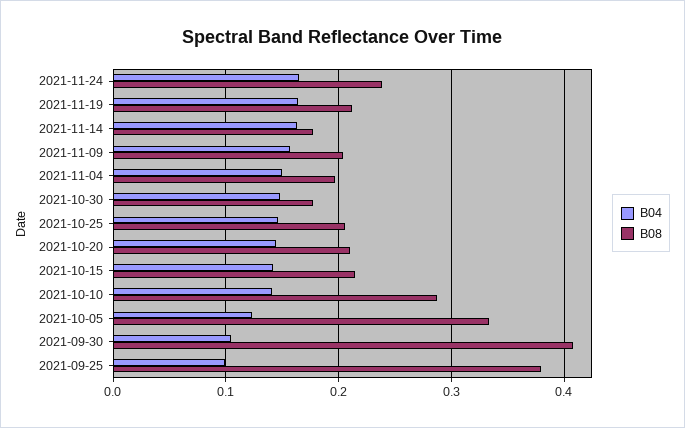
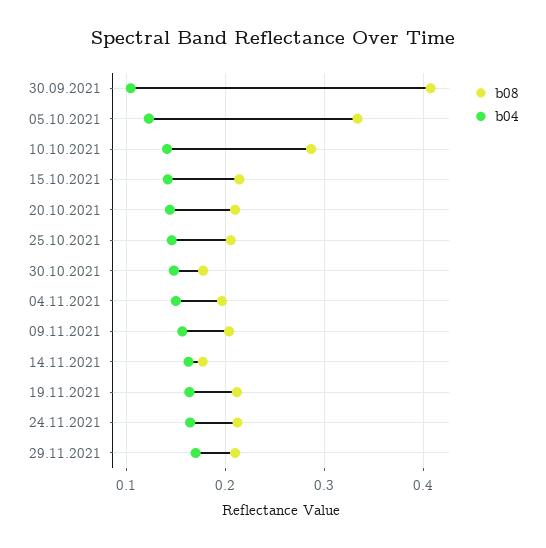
B08, 2021-11-24: 0.24 -> 0.21
B04, 2021-09-25: 0.1 -> none
B08, 2021-09-25: 0.38 -> none
B08, 29.11.2021: none -> 0.21
B04, 29.11.2021: none -> 0.17

